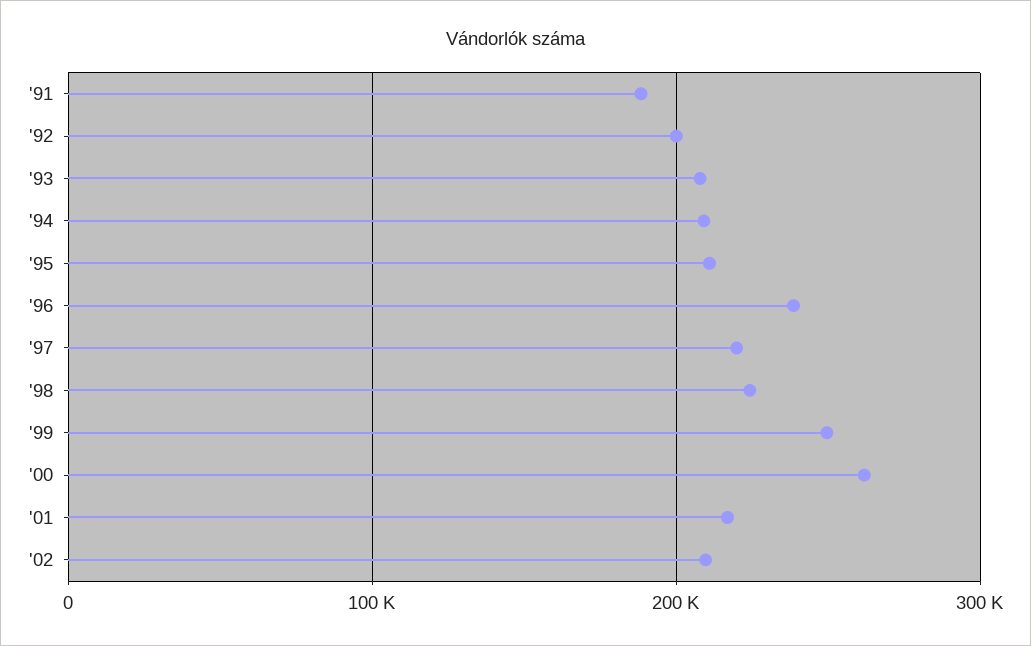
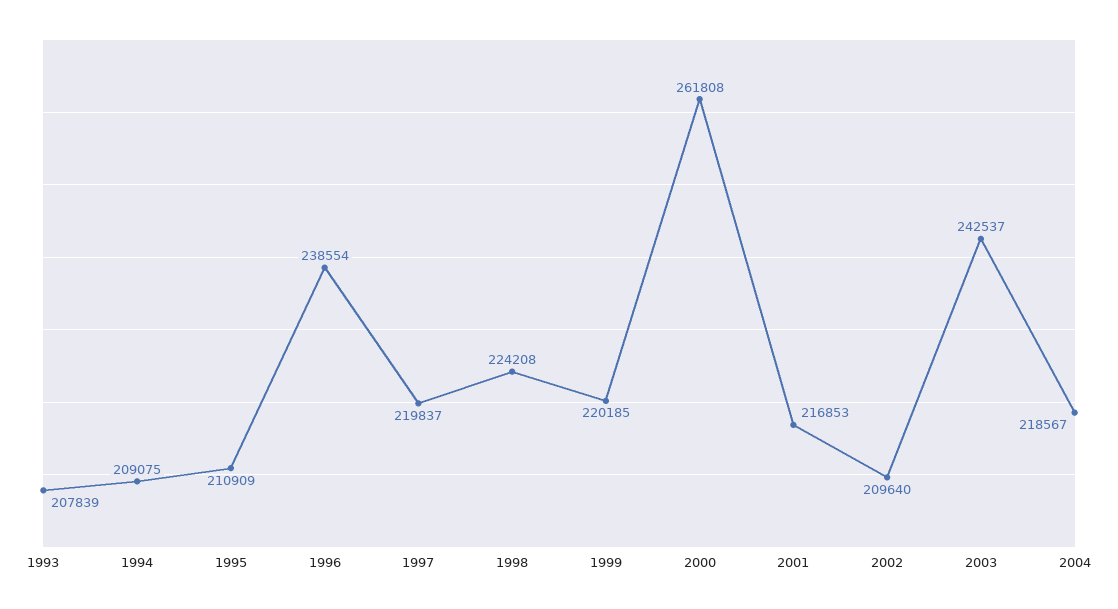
'91: 190000 -> none
'92: 200000 -> none
'99: 250000 -> 220185
2003: none -> 242537
2004: none -> 218567

